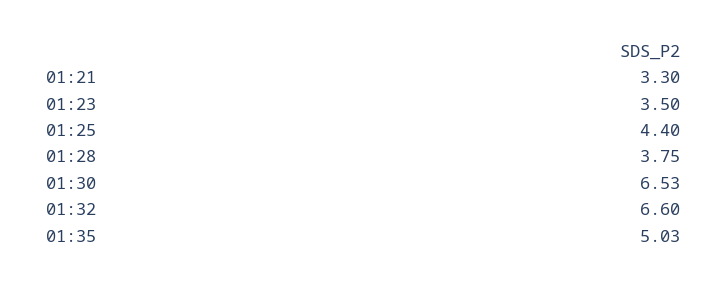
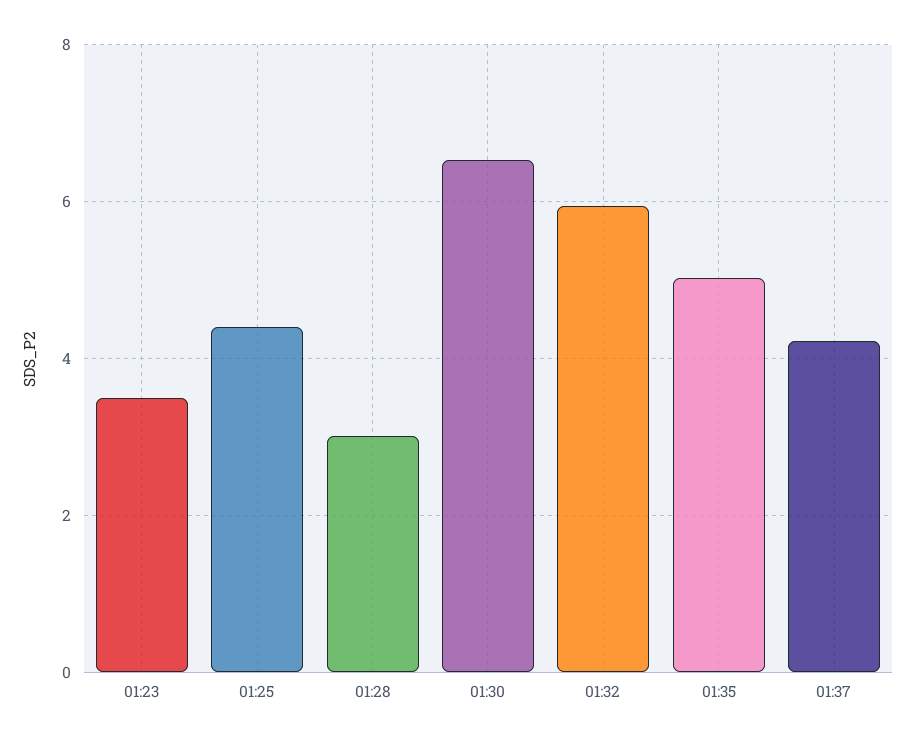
01:21: 3.3 -> none
01:28: 3.75 -> 3
01:32: 6.6 -> 6
01:37: none -> 4.2

